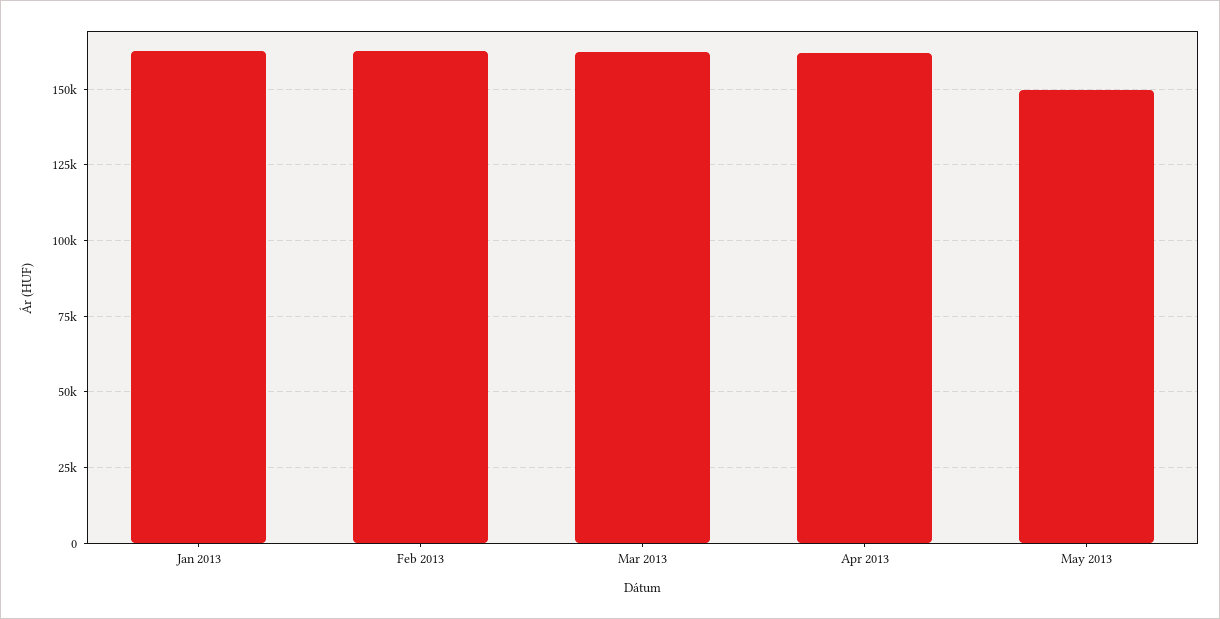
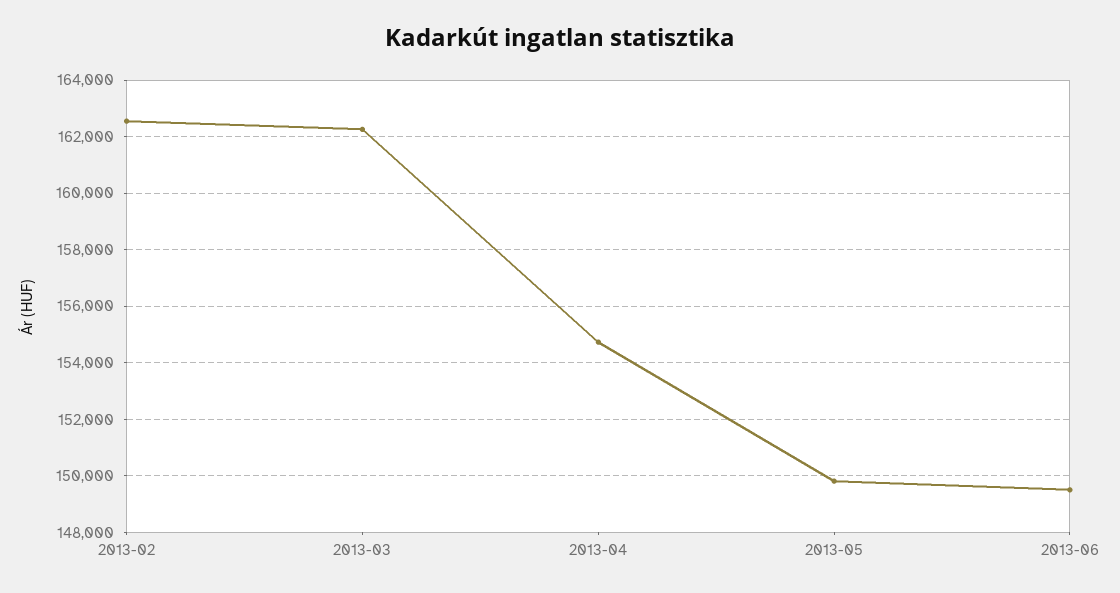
Jan 2013: 162500 -> none
Apr 2013: 162500 -> 154750
2013-06: none -> 149500

